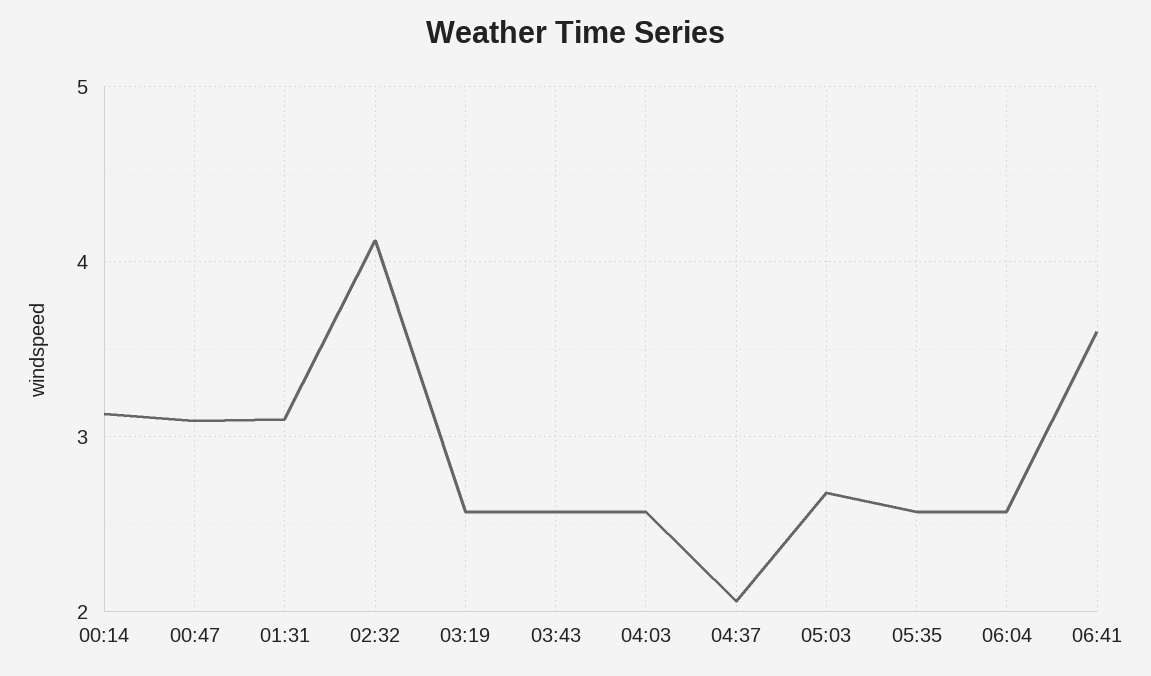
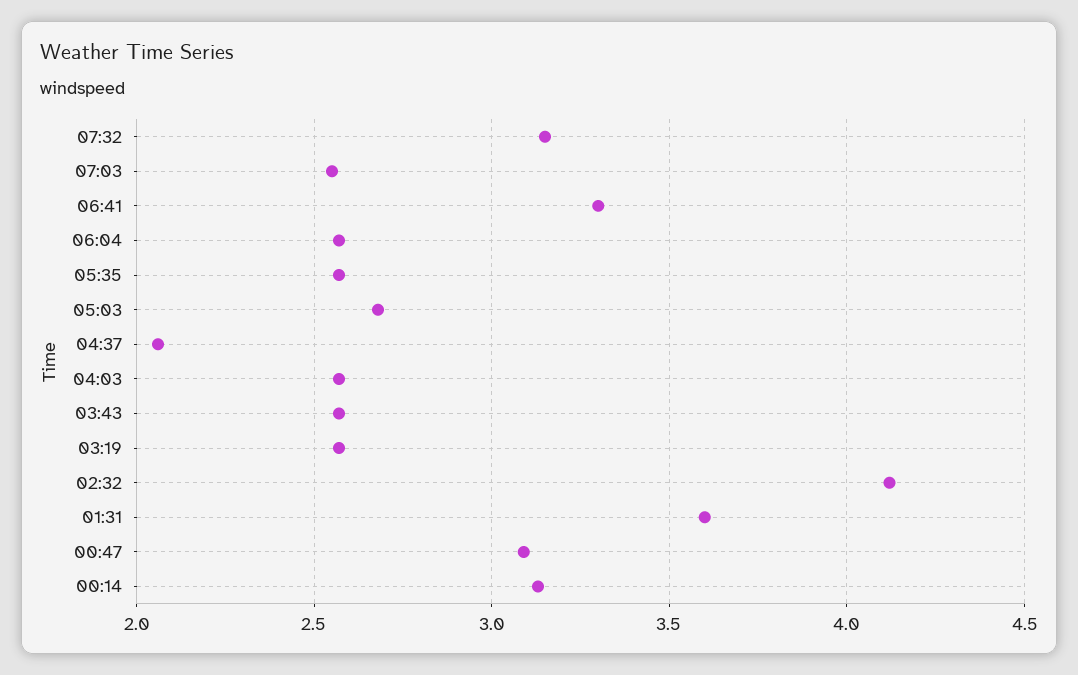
01:31: 3.1 -> 3.6
06:41: 3.6 -> 3.3
07:32: none -> 3.15
07:03: none -> 2.55

